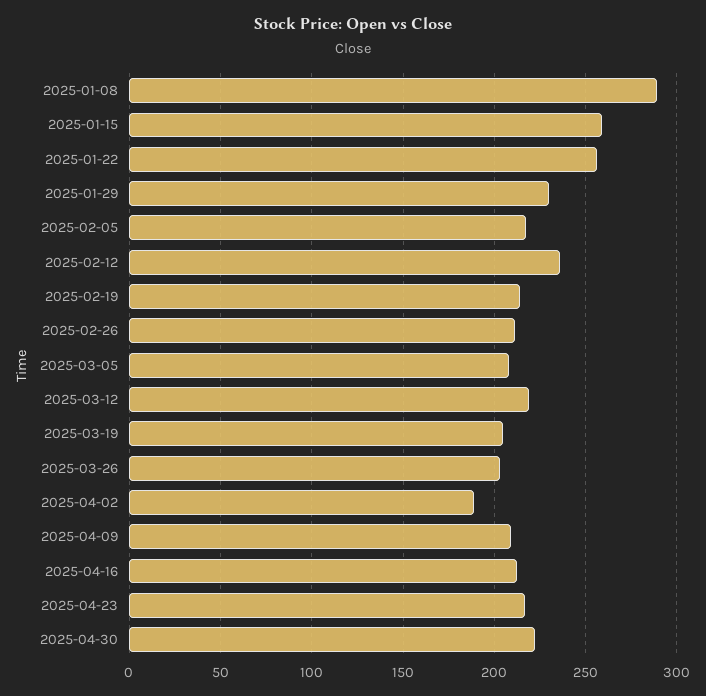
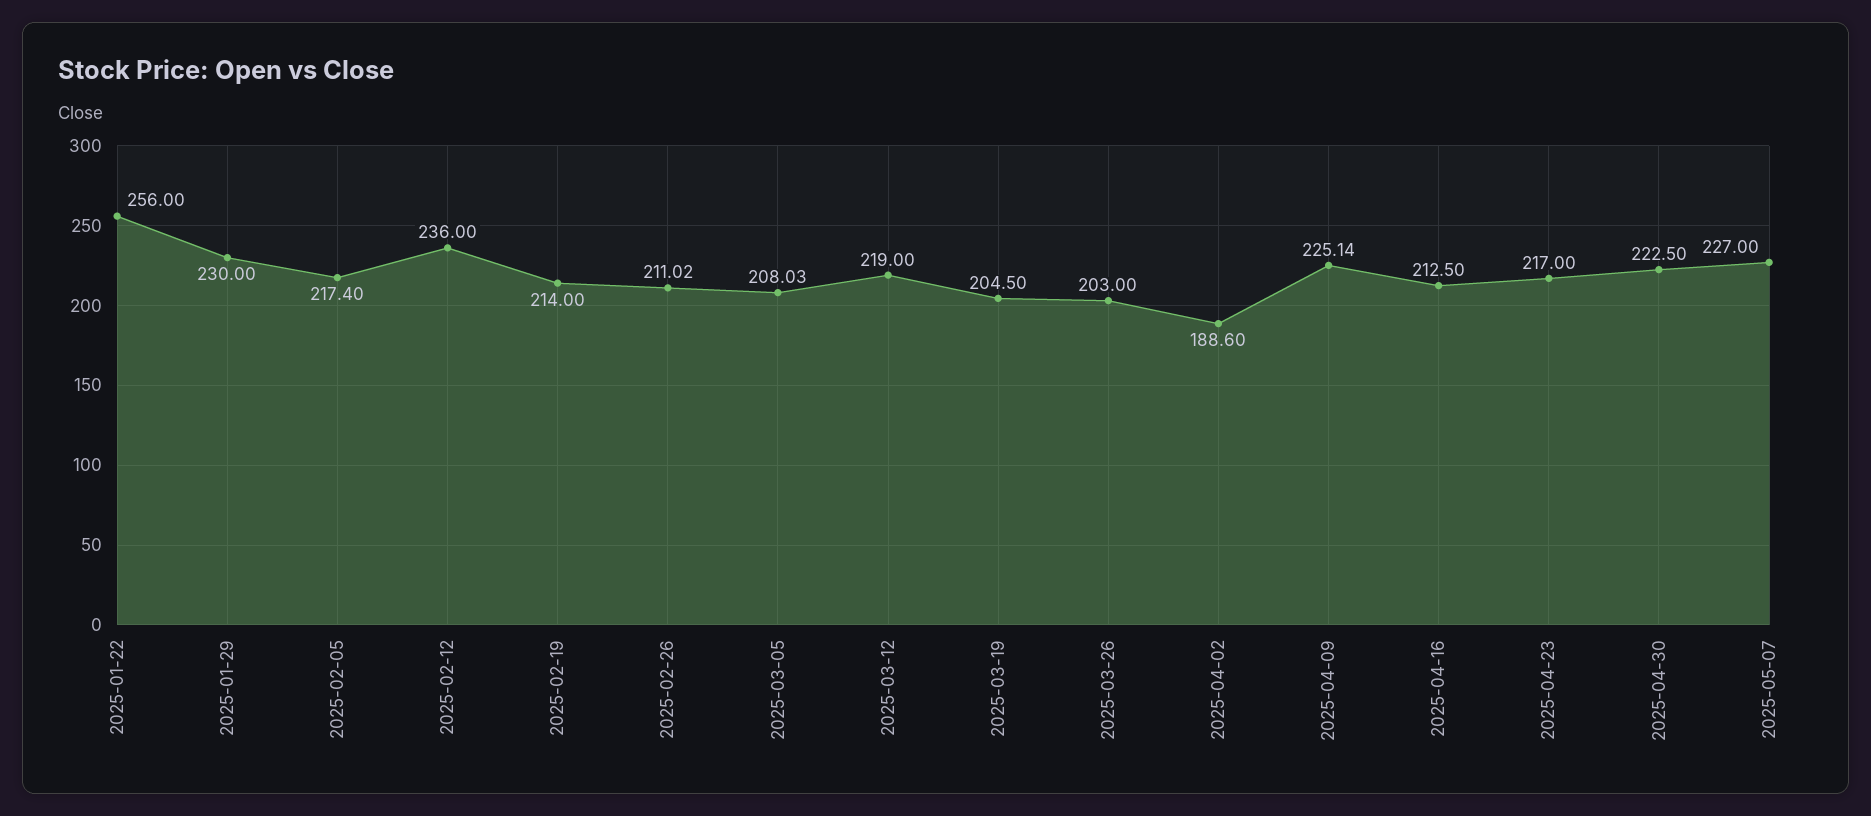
2025-01-08: 290 -> none
2025-01-15: 260 -> none
2025-04-09: 210 -> 225.14
2025-05-07: none -> 227

